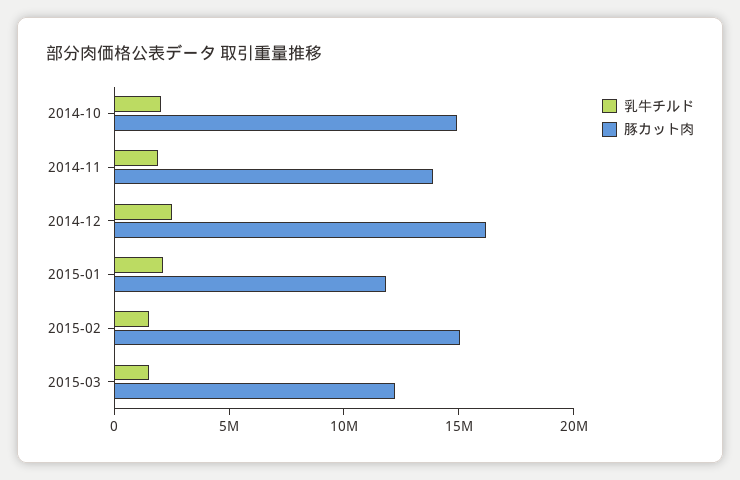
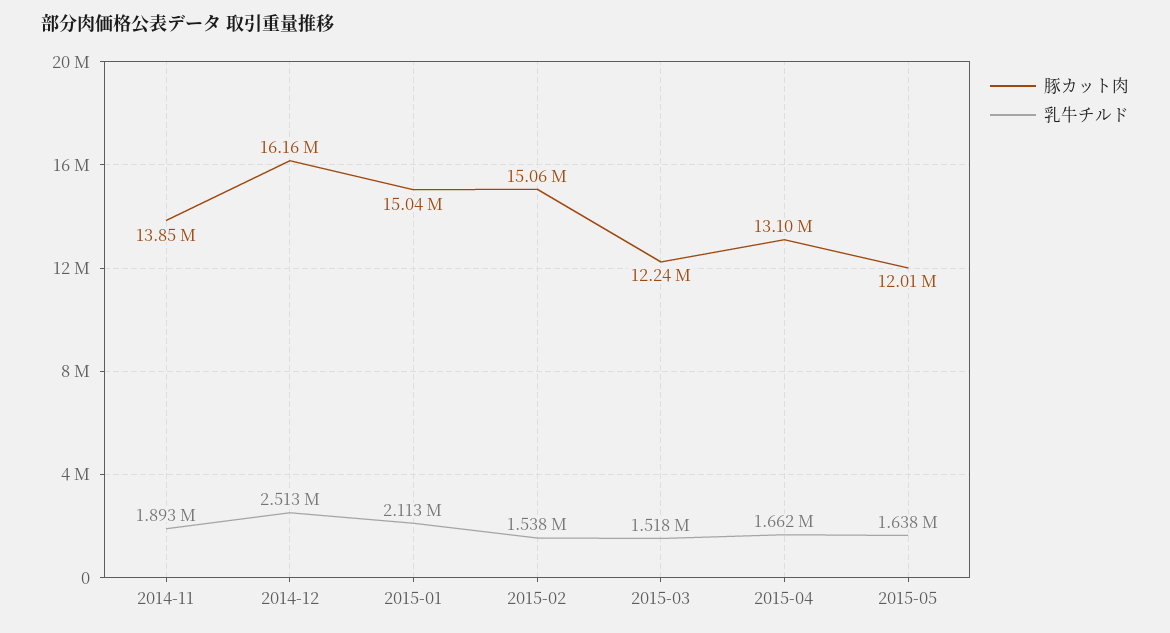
乳牛チルド, 2014-10: 2000000 -> none
豚カット肉, 2014-10: 15000000 -> none
豚カット肉, 2015-01: 12000000 -> 15040000
豚カット肉, 2015-04: none -> 13100000
乳牛チルド, 2015-04: none -> 1662000
豚カット肉, 2015-05: none -> 12010000
乳牛チルド, 2015-05: none -> 1638000

